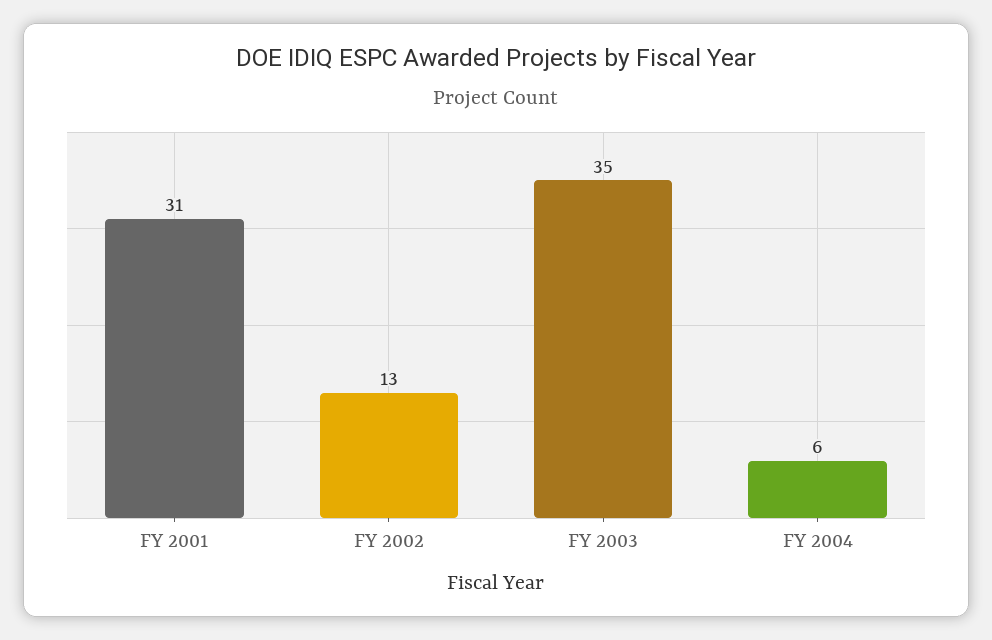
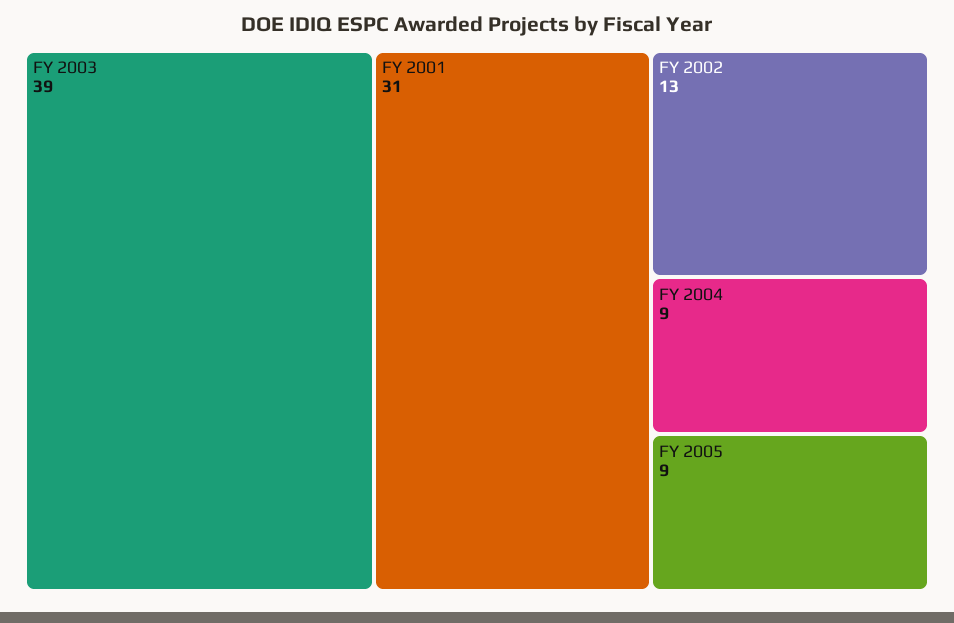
FY 2003: 35 -> 39
FY 2004: 6 -> 9
FY 2005: none -> 9

